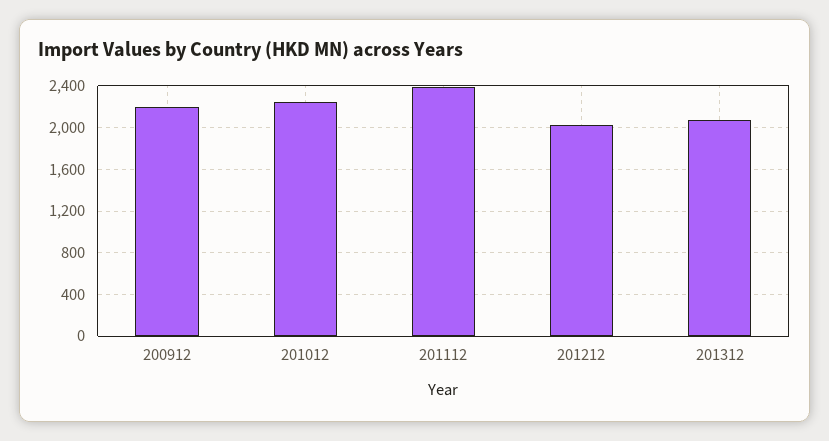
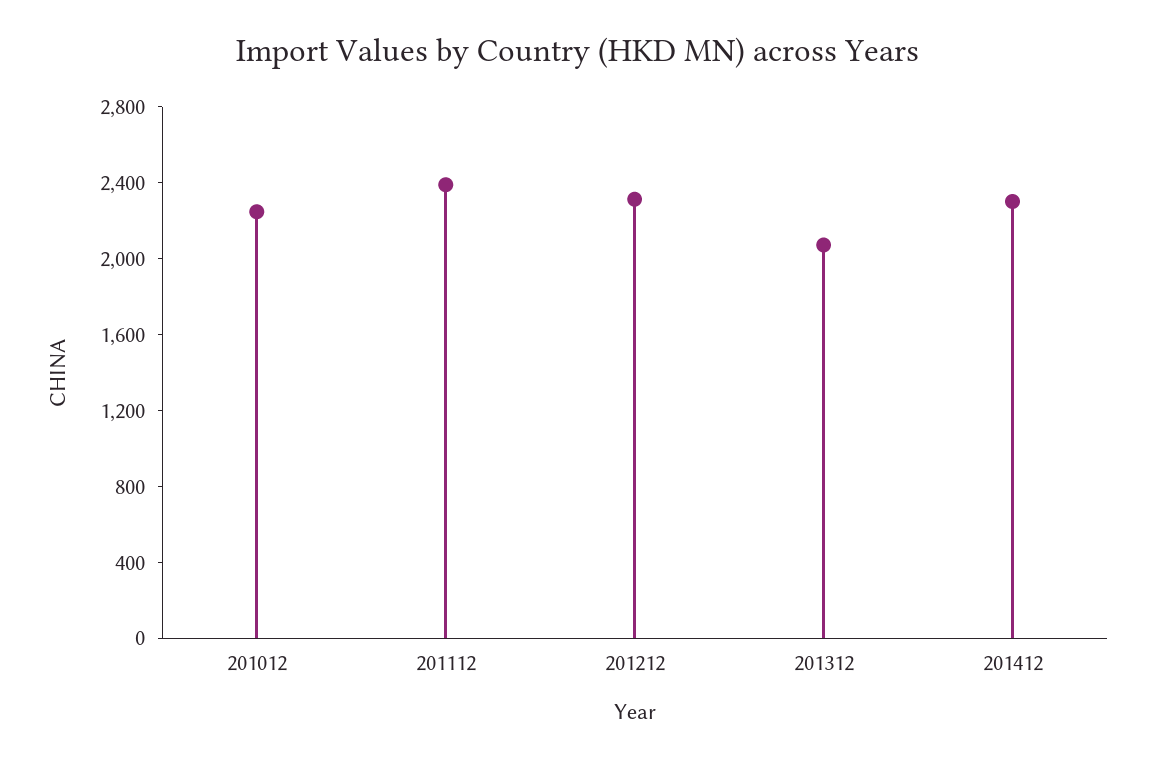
200912: 2200 -> none
201212: 2000 -> 2300
201412: none -> 2300

